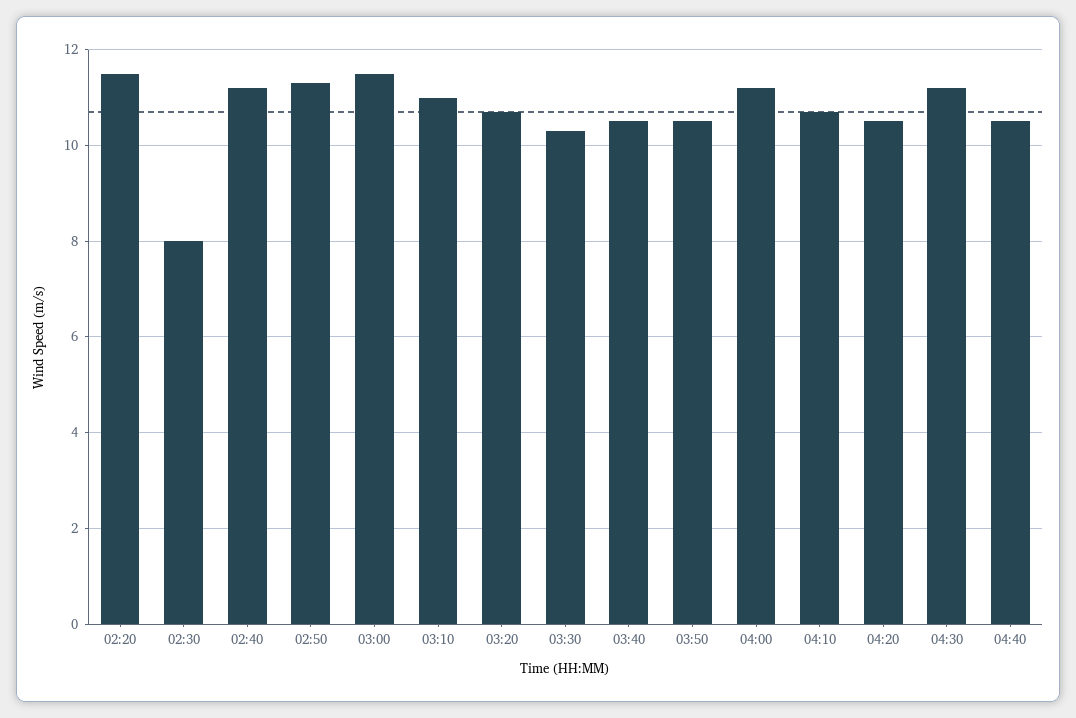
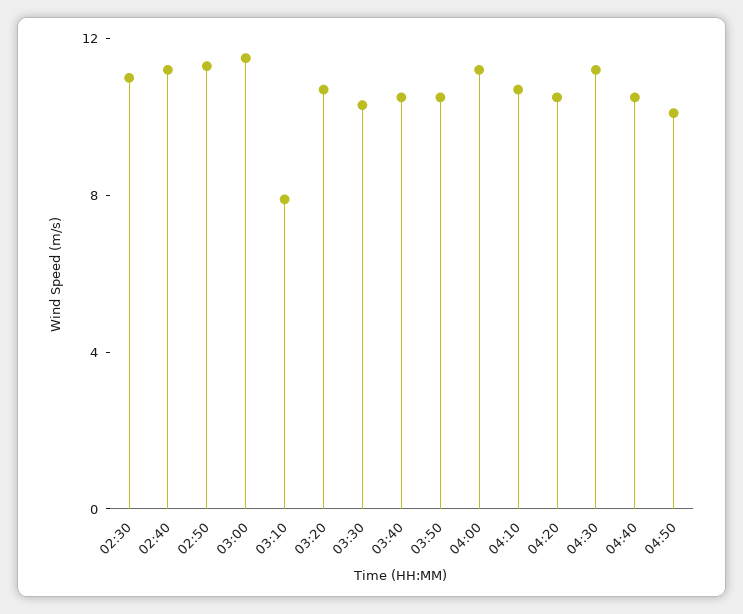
02:20: 11.5 -> none
02:30: 8 -> 11
03:10: 11 -> 8
04:50: none -> 10

